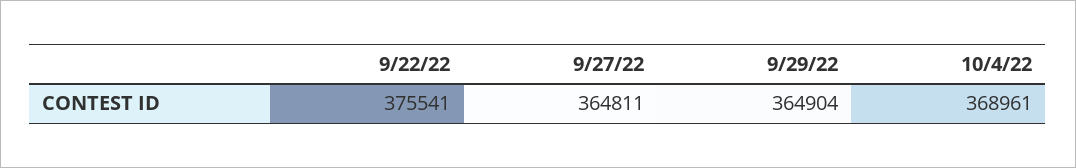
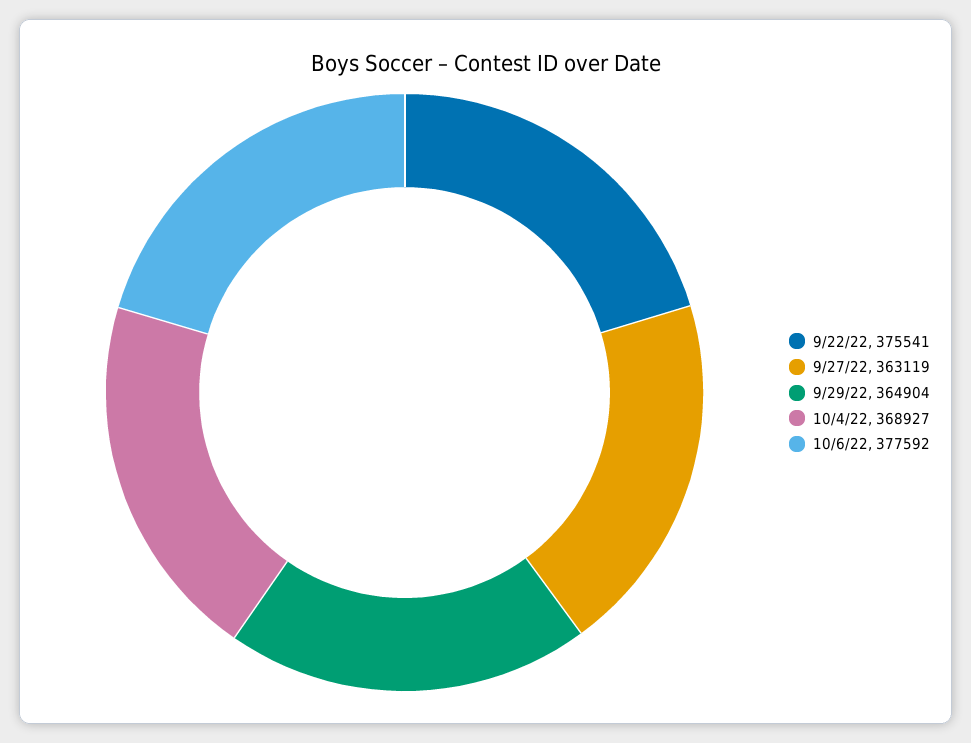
9/27/22: 364811 -> 363119
10/4/22: 368961 -> 368927
10/6/22: none -> 377592

